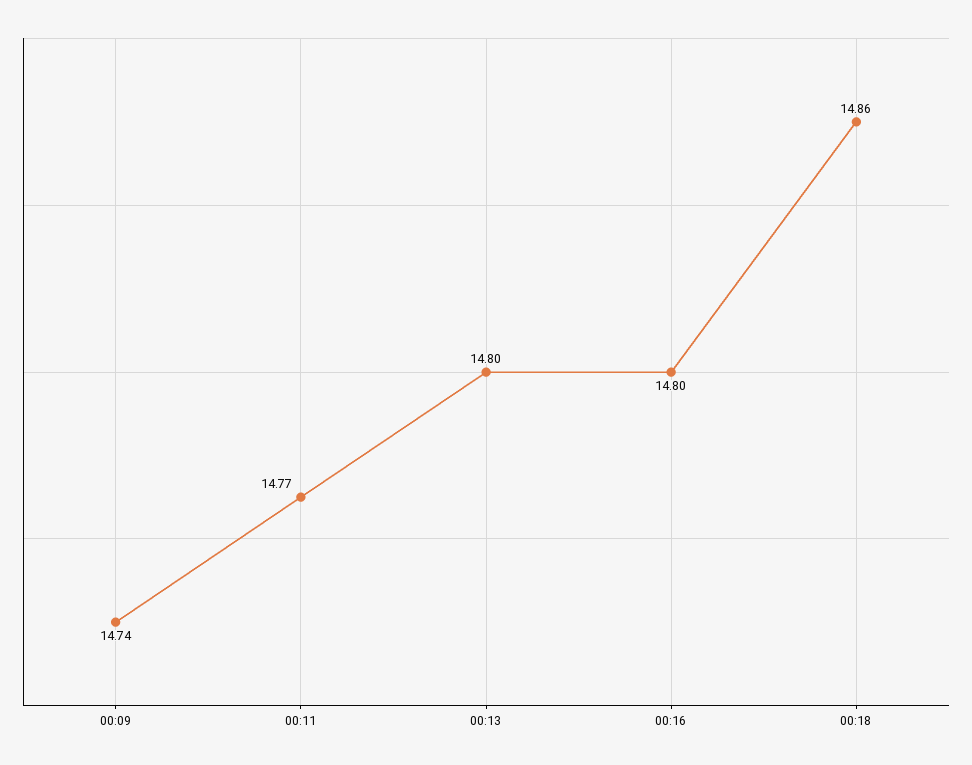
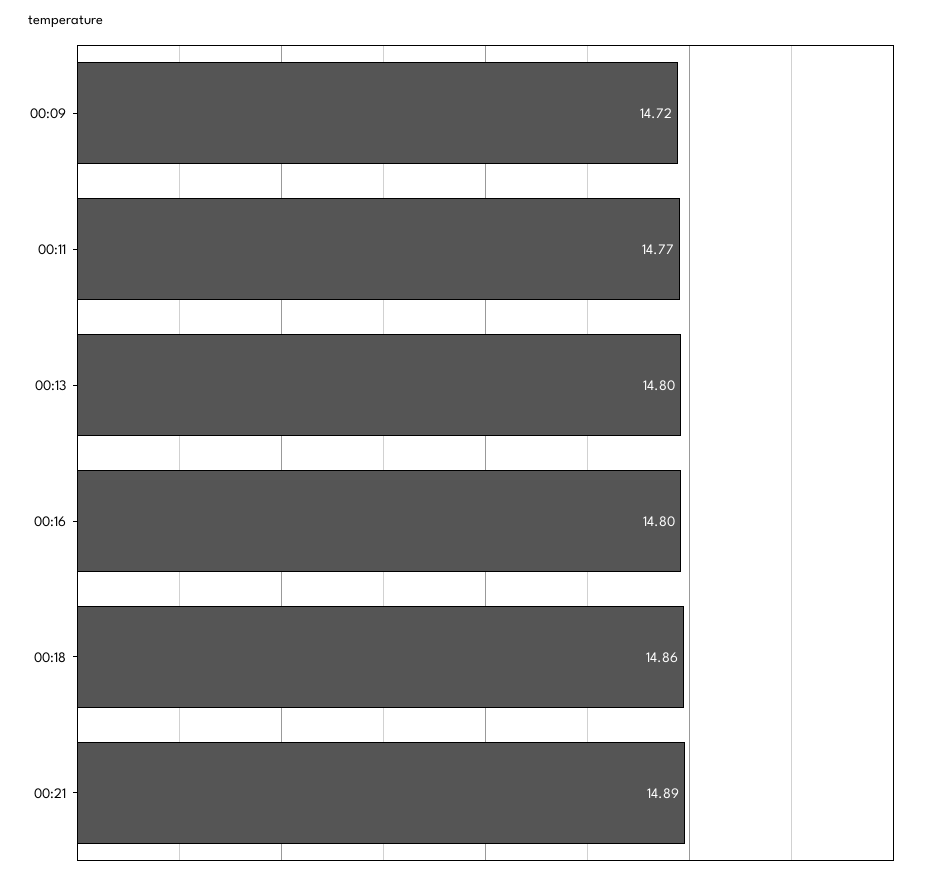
00:09: 14.74 -> 14.72
00:21: none -> 14.89

